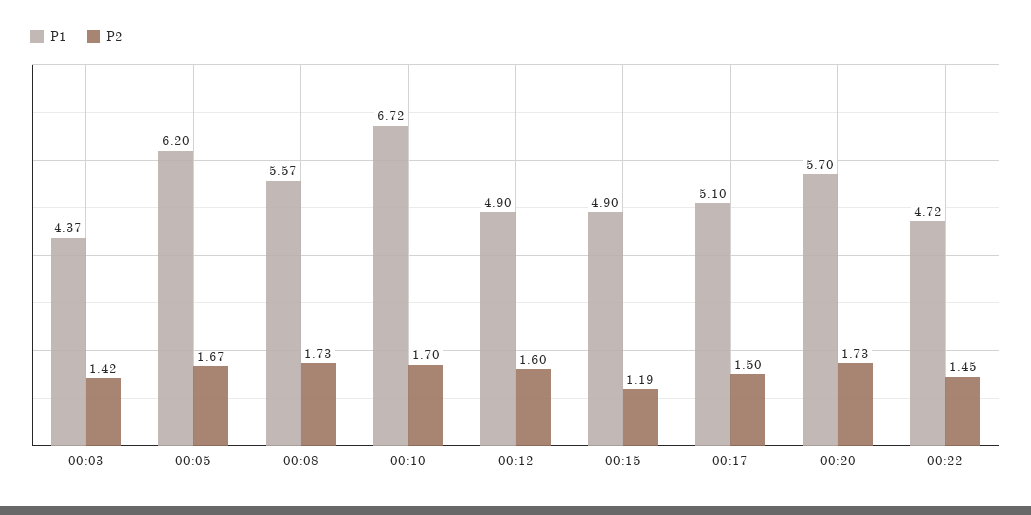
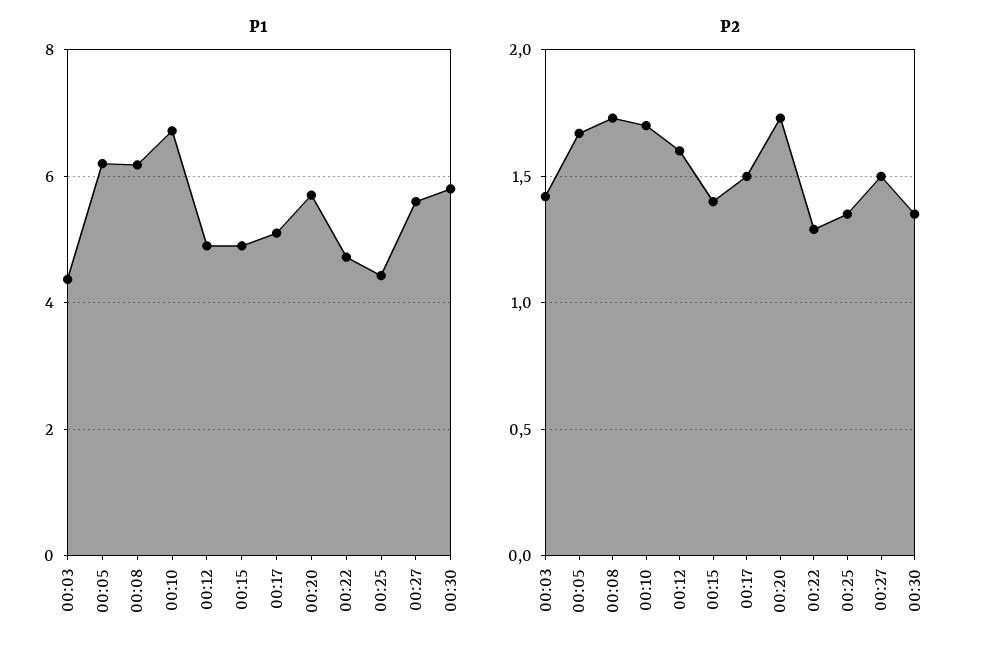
P1, 00:08: 5.57 -> 6.2
P2, 00:15: 1.19 -> 1.4
P2, 00:22: 1.45 -> 1.3
P1, 00:25: none -> 4.4
P1, 00:27: none -> 5.6
P1, 00:30: none -> 5.8
P2, 00:25: none -> 1.35
P2, 00:27: none -> 1.5
P2, 00:30: none -> 1.35

